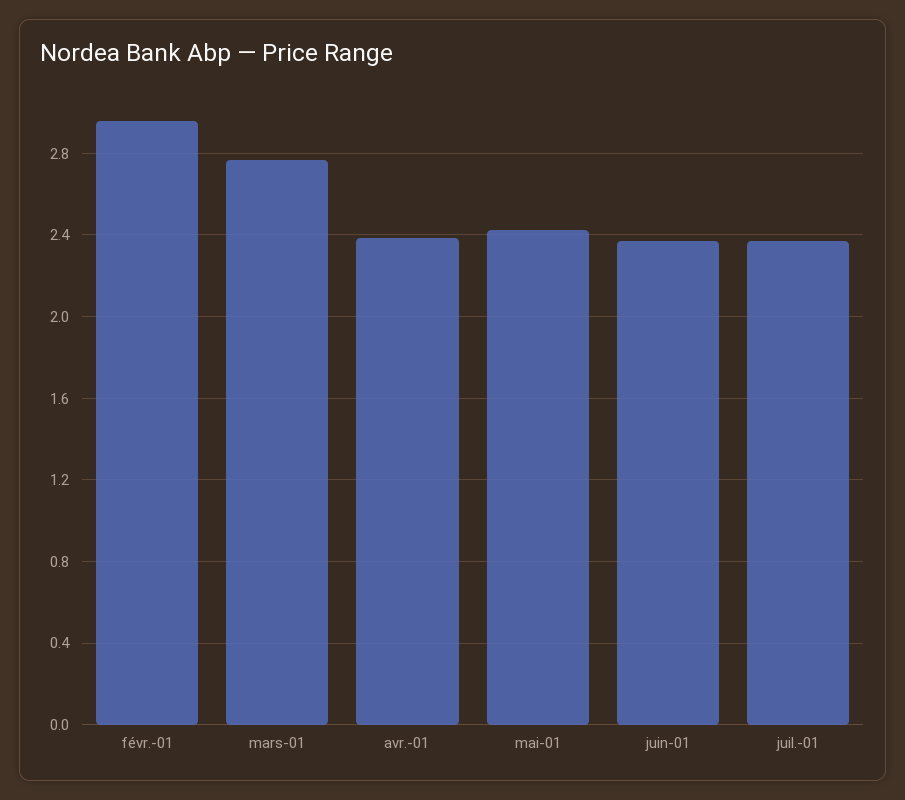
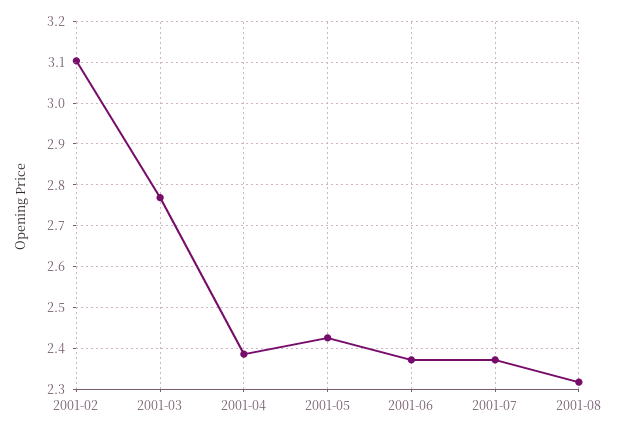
févr.-01: 2.95 -> 3.1
2001-08: none -> 2.32

